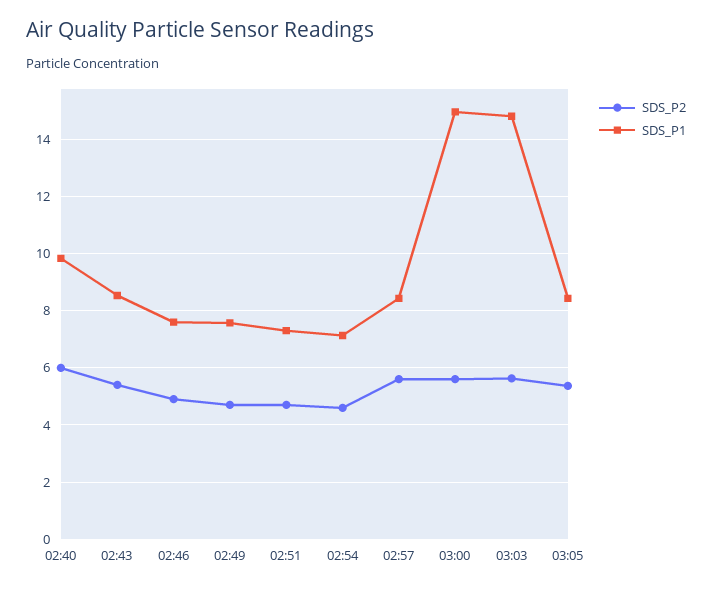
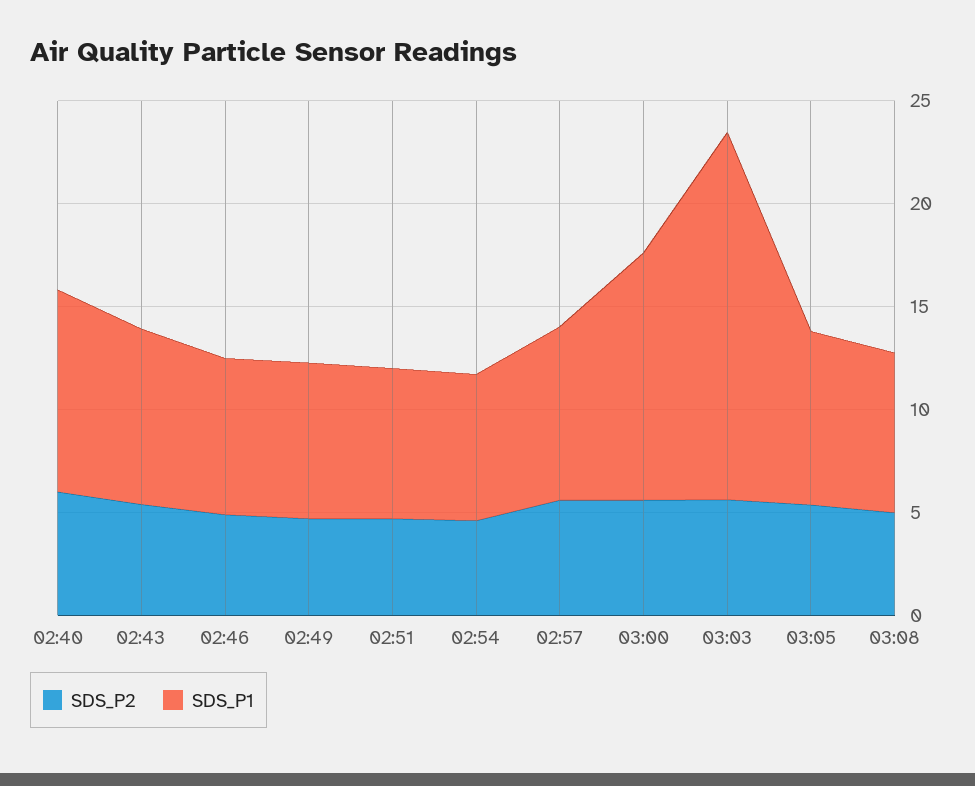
SDS_P1, 03:00: 15 -> 12
SDS_P1, 03:03: 14.75 -> 18
SDS_P2, 03:08: none -> 5
SDS_P1, 03:08: none -> 8

